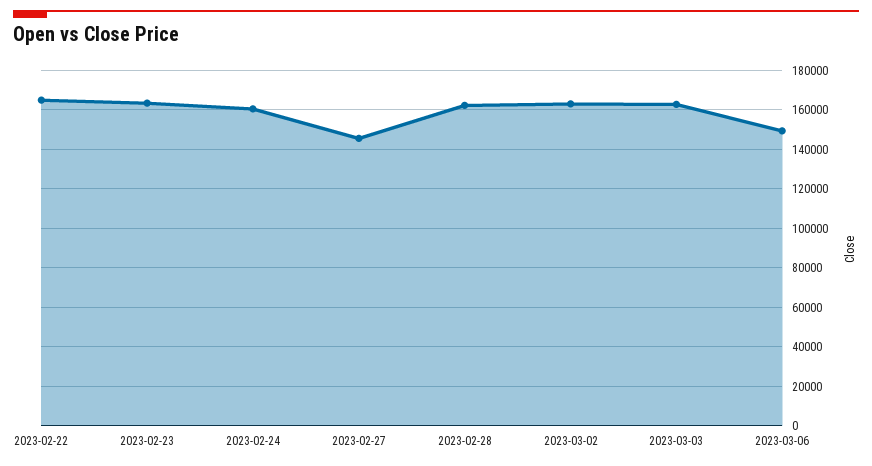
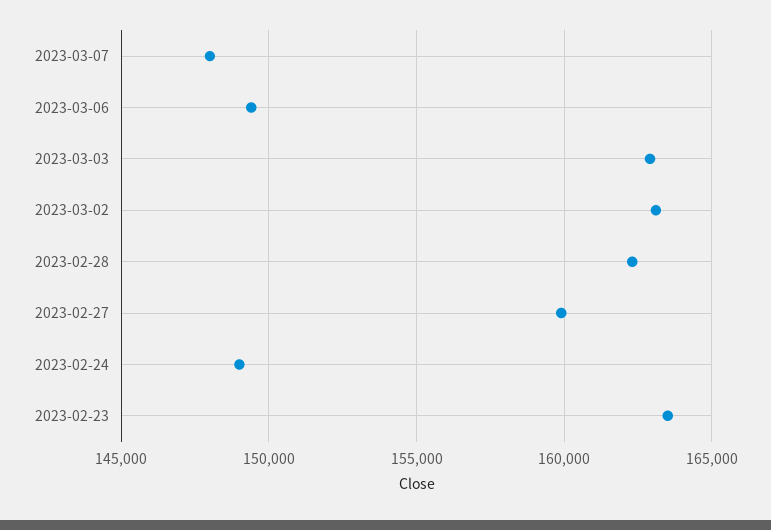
2023-02-22: 165000 -> none
2023-02-24: 160000 -> 149000
2023-02-27: 145000 -> 160000
2023-03-07: none -> 148000

